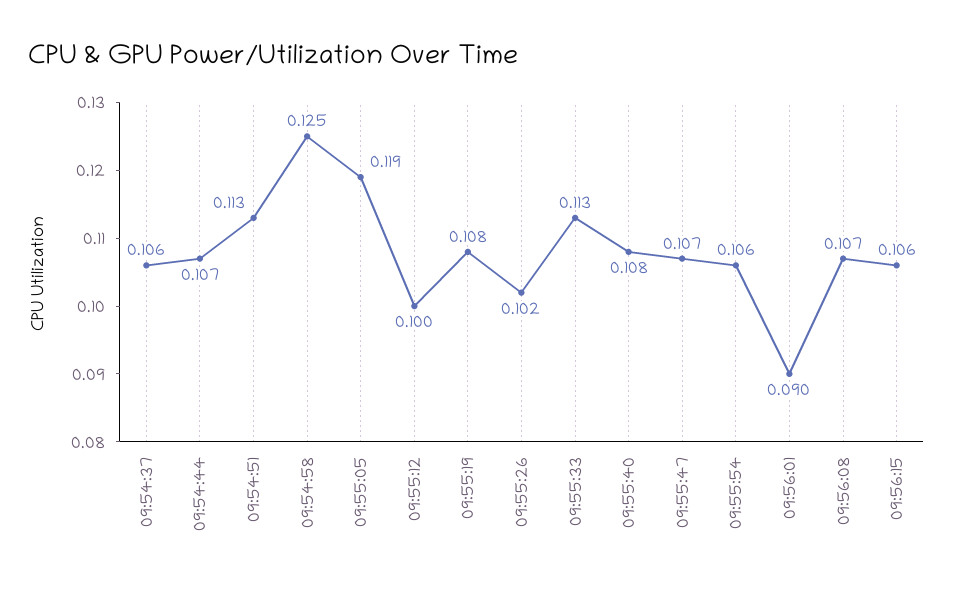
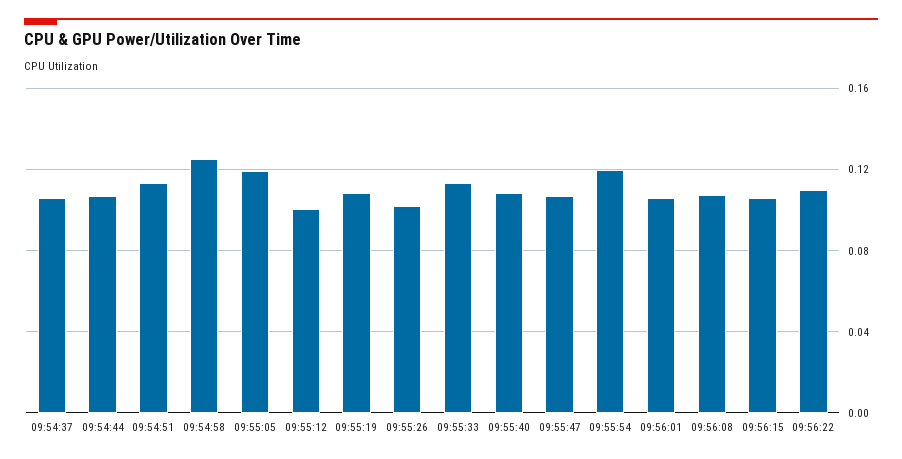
09:55:54: 0.106 -> 0.12
09:56:01: 0.09 -> 0.105
09:56:22: none -> 0.11

